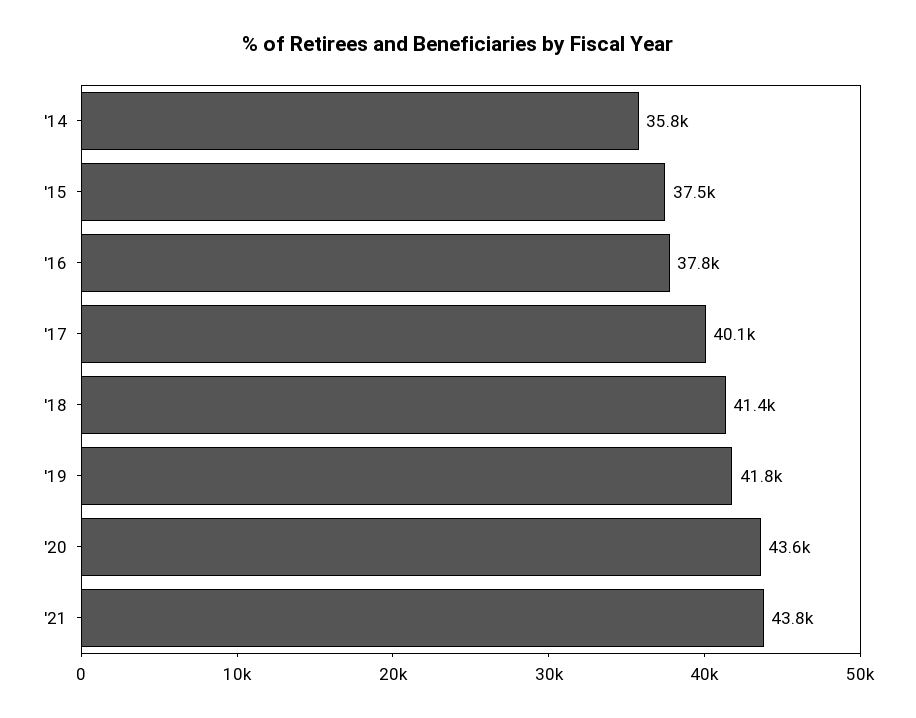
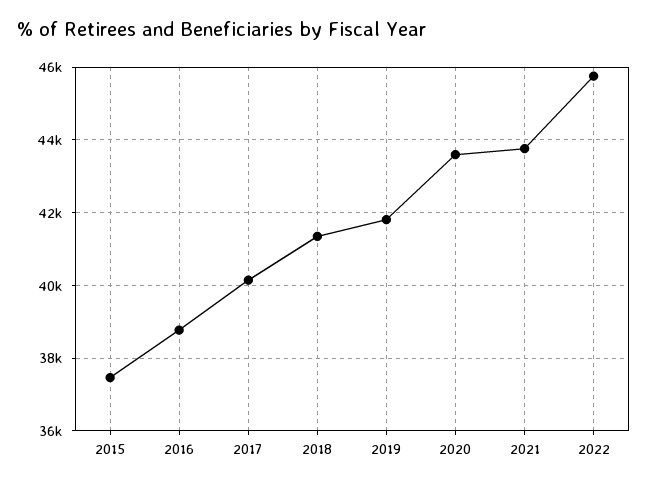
'14: 35800 -> none
'16: 37800 -> 38800
2022: none -> 45800

